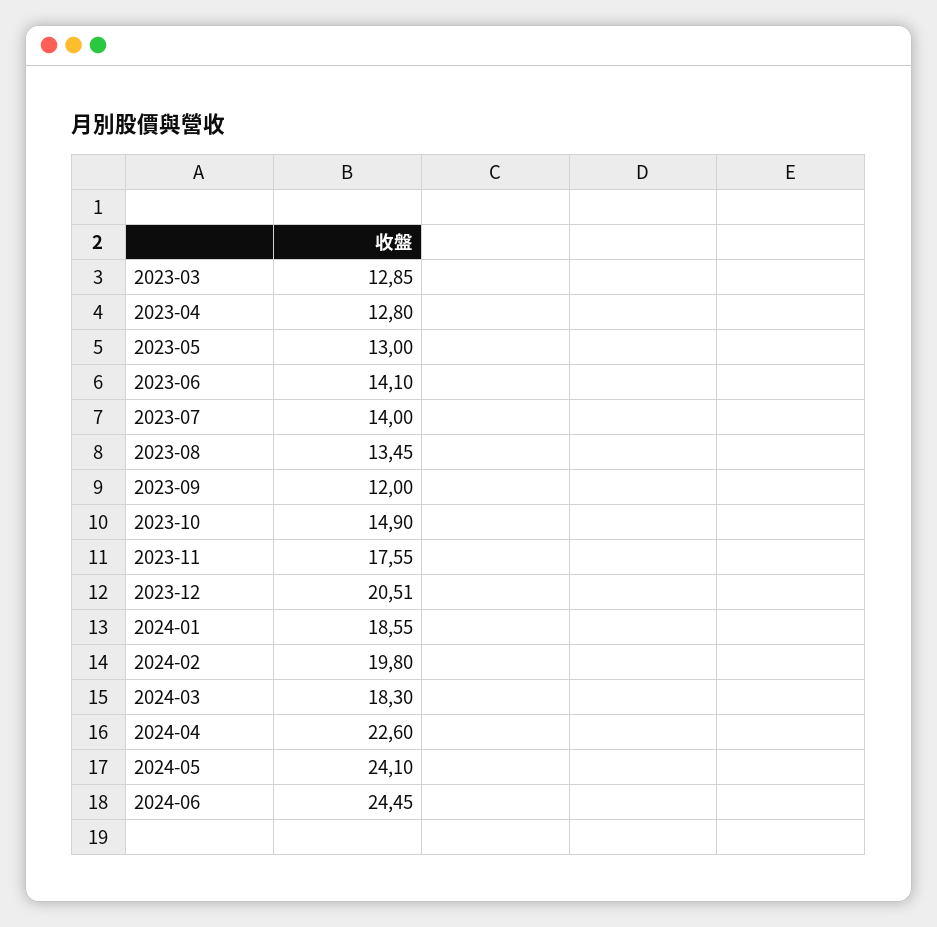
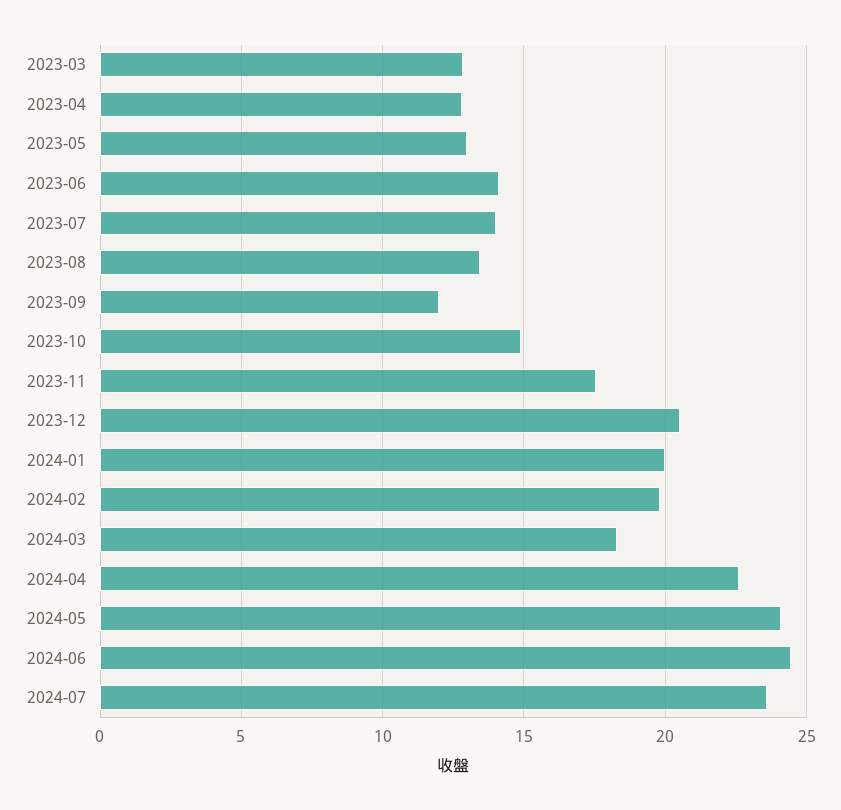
2024-01: 18.55 -> 20
2024-07: none -> 23.5

